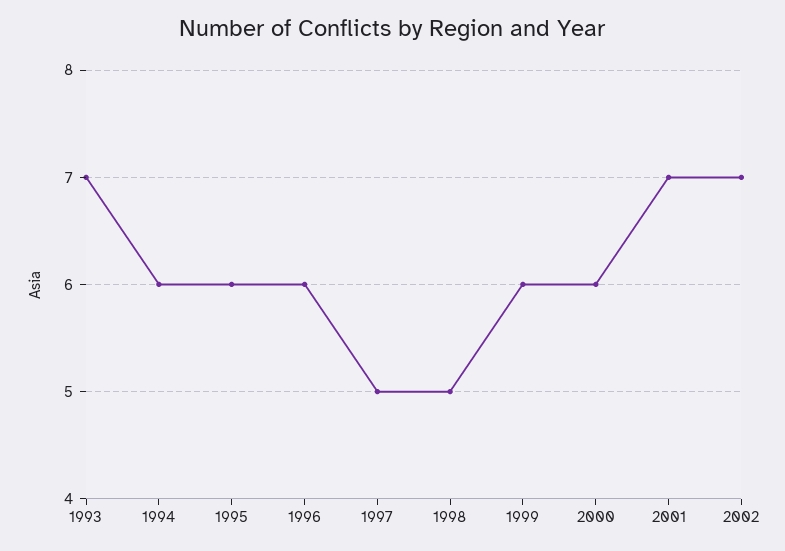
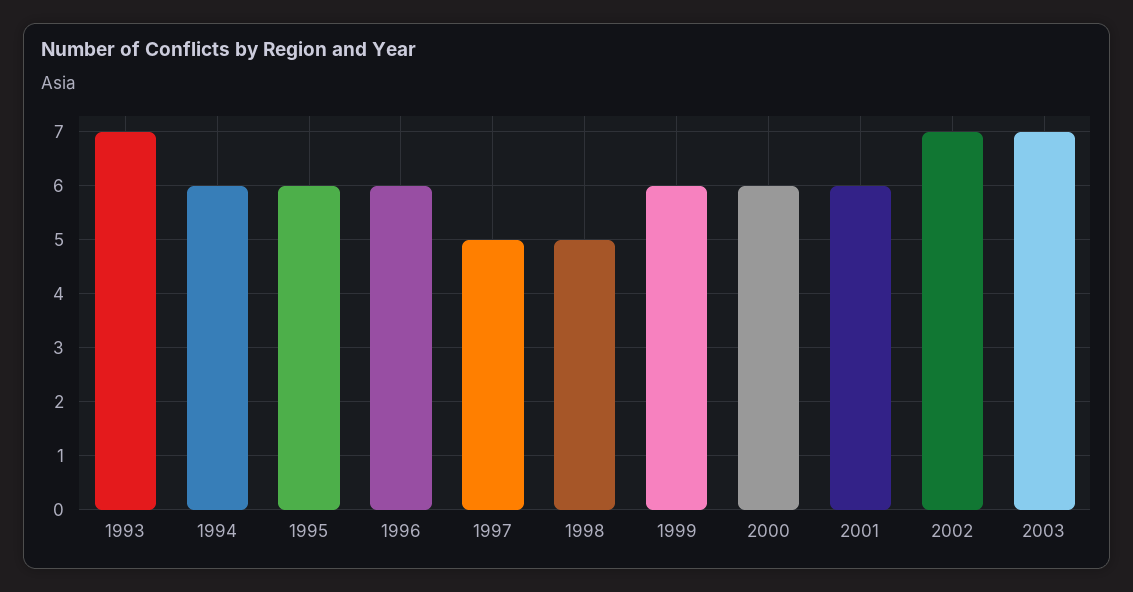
2001: 7 -> 6
2003: none -> 7

